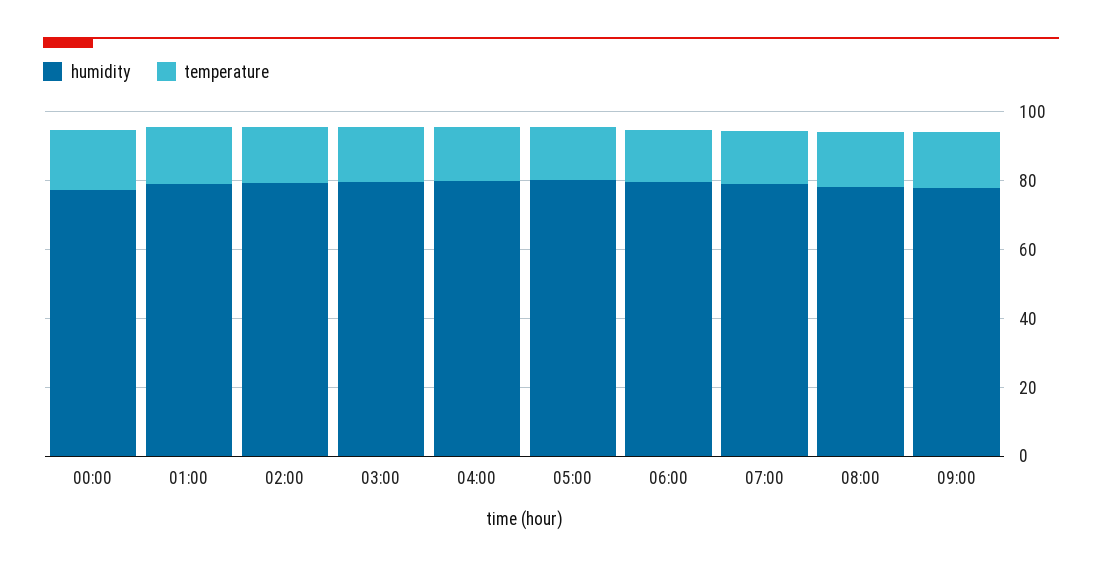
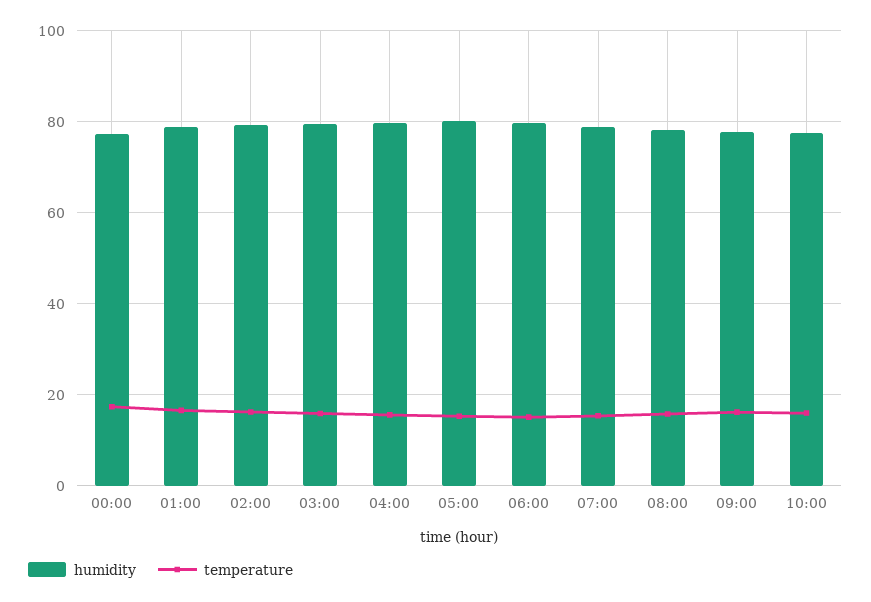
humidity, 10:00: none -> 78
temperature, 10:00: none -> 16

